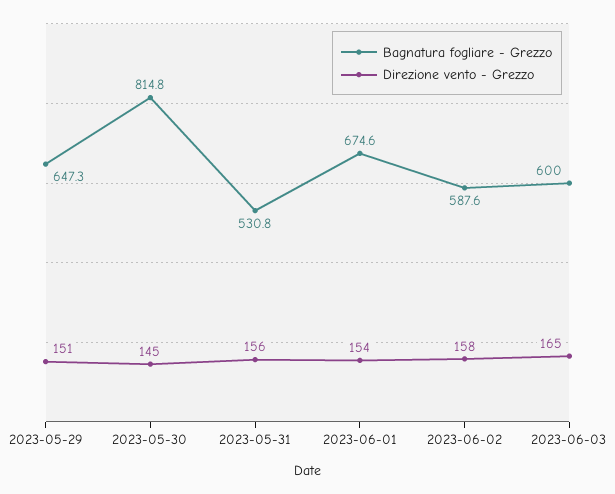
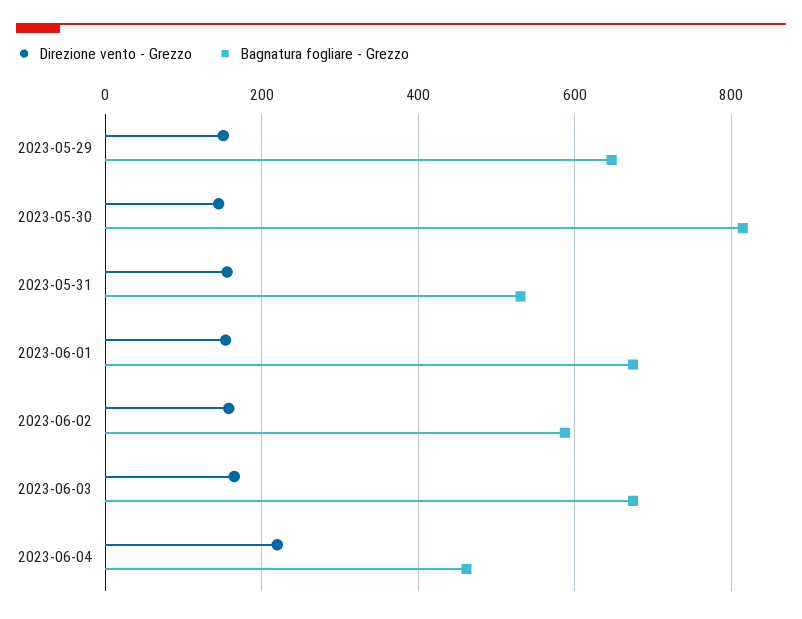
Bagnatura fogliare - Grezzo, 2023-06-03: 600 -> 680
Direzione vento - Grezzo, 2023-06-04: none -> 220
Bagnatura fogliare - Grezzo, 2023-06-04: none -> 460

